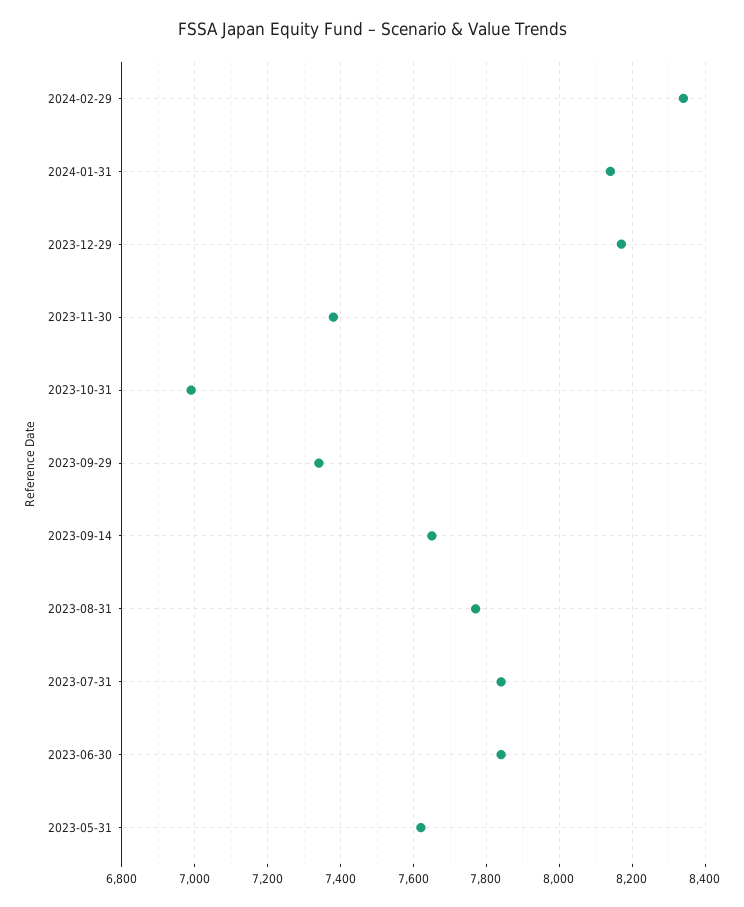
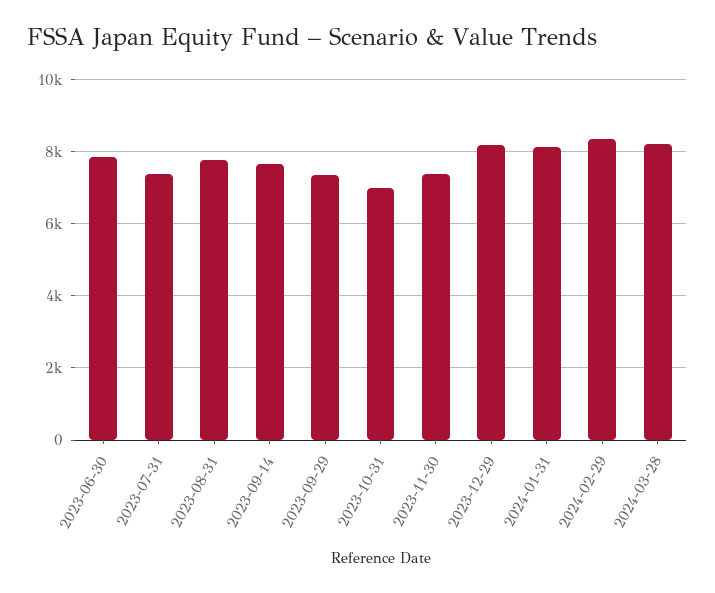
2023-07-31: 7840 -> 7400
2023-05-31: 7620 -> none
2024-03-28: none -> 8200

